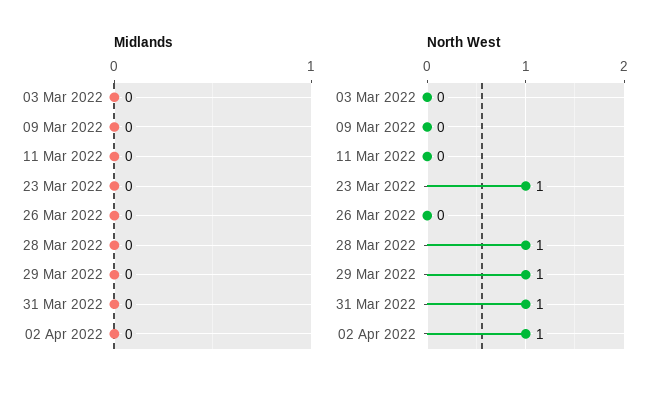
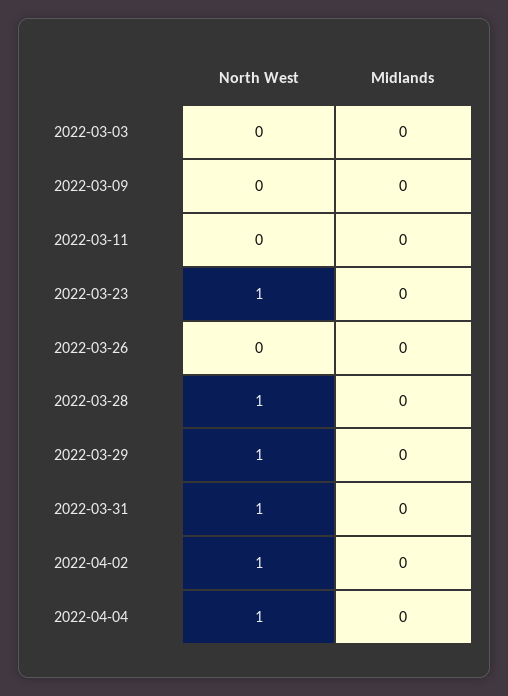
North West, 2022-04-04: none -> 1
Midlands, 2022-04-04: none -> 0

